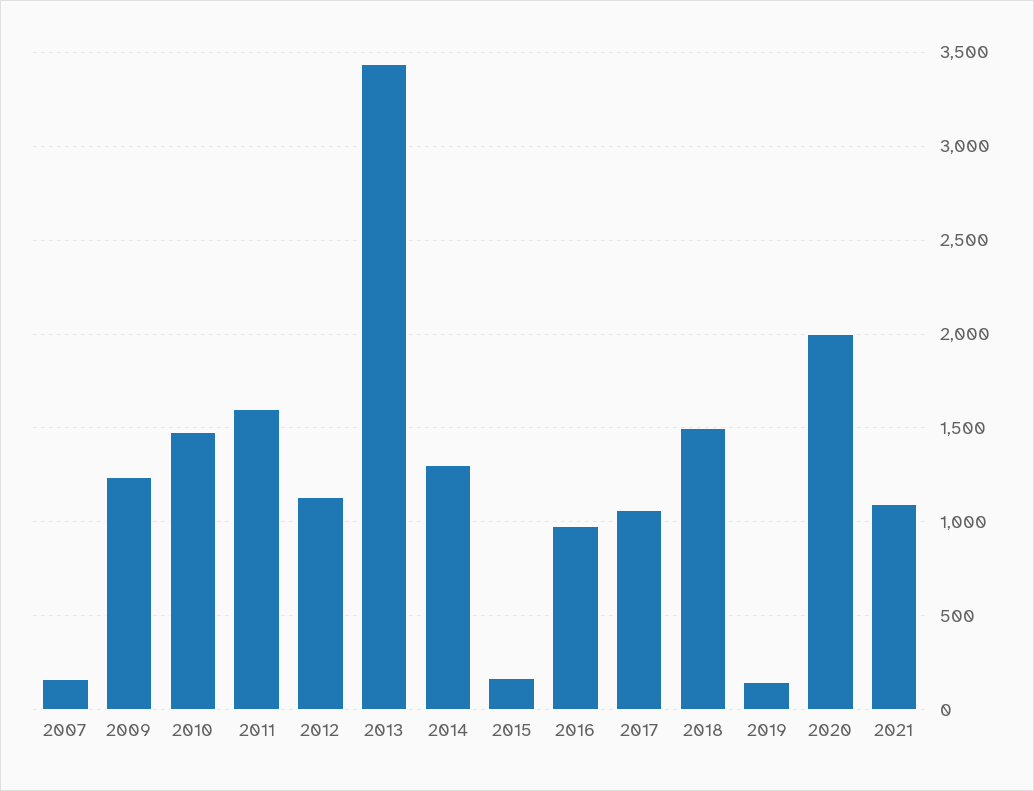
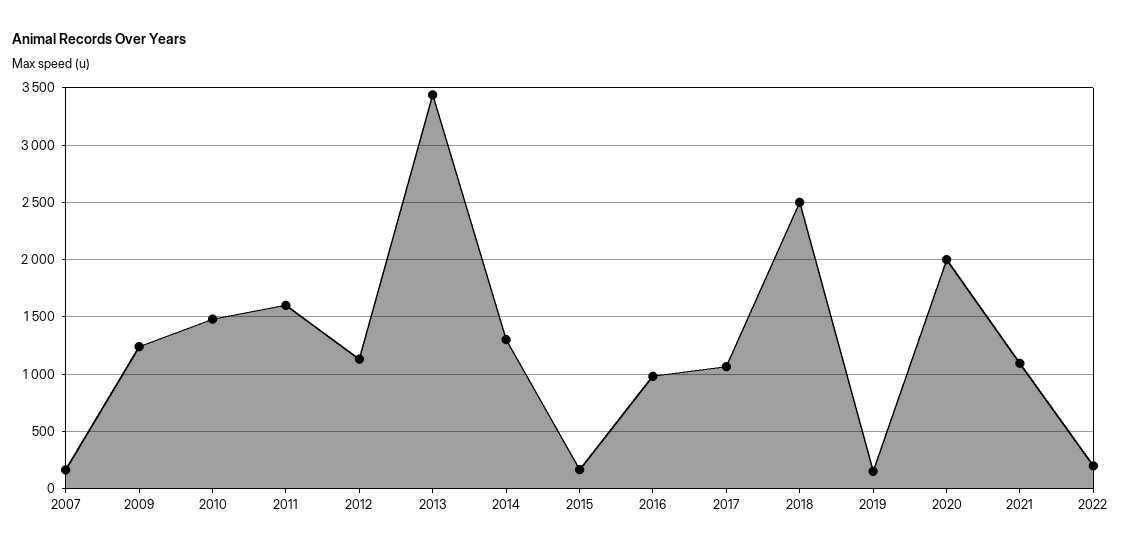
2018: 1500 -> 2500
2022: none -> 200

